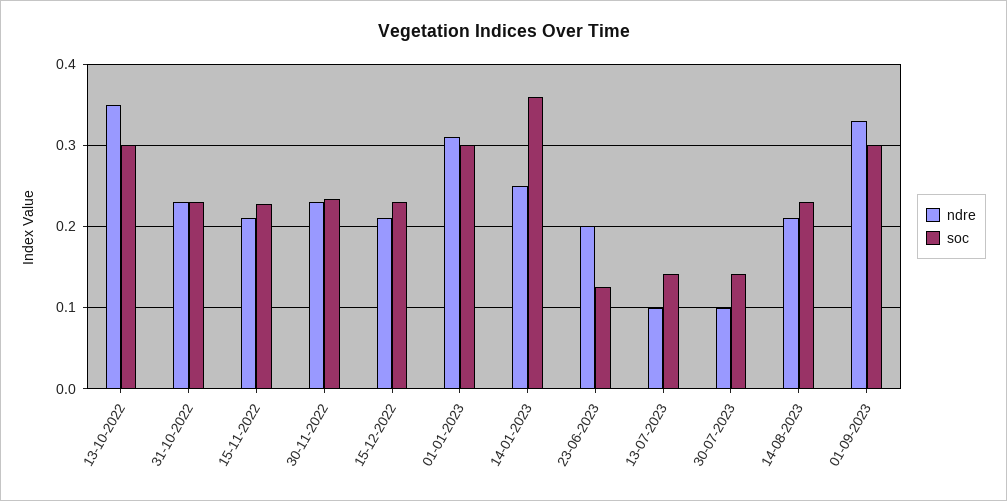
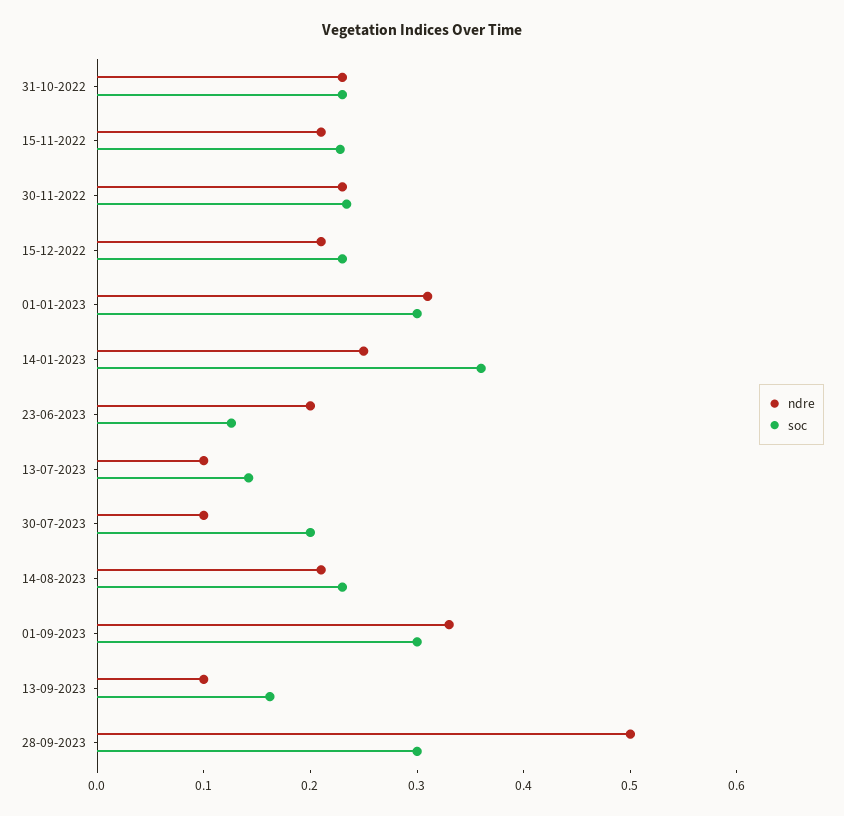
ndre, 13-10-2022: 0.35 -> none
soc, 13-10-2022: 0.3 -> none
soc, 30-07-2023: 0.14 -> 0.2
ndre, 13-09-2023: none -> 0.1
soc, 13-09-2023: none -> 0.16
ndre, 28-09-2023: none -> 0.5
soc, 28-09-2023: none -> 0.3

